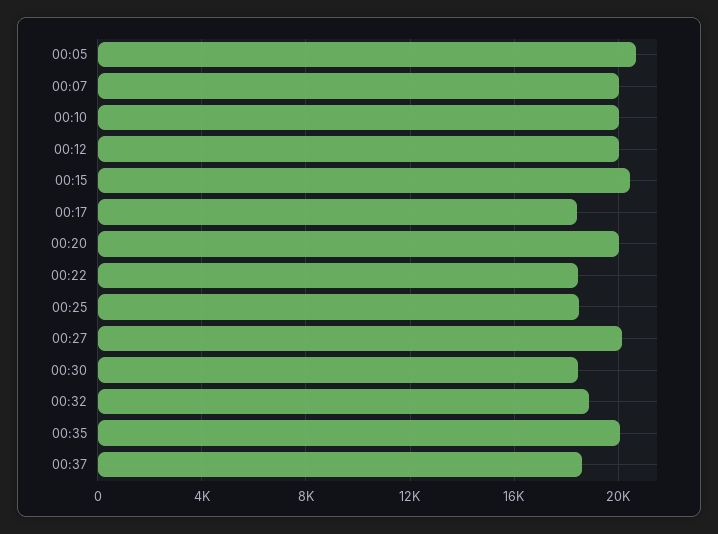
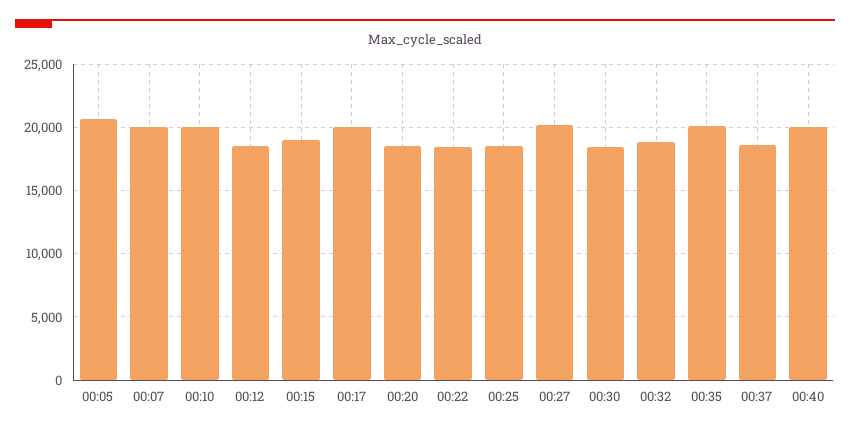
00:12: 20000 -> 18500
00:15: 20500 -> 19000
00:17: 18500 -> 20000
00:20: 20000 -> 18500
00:40: none -> 20000

